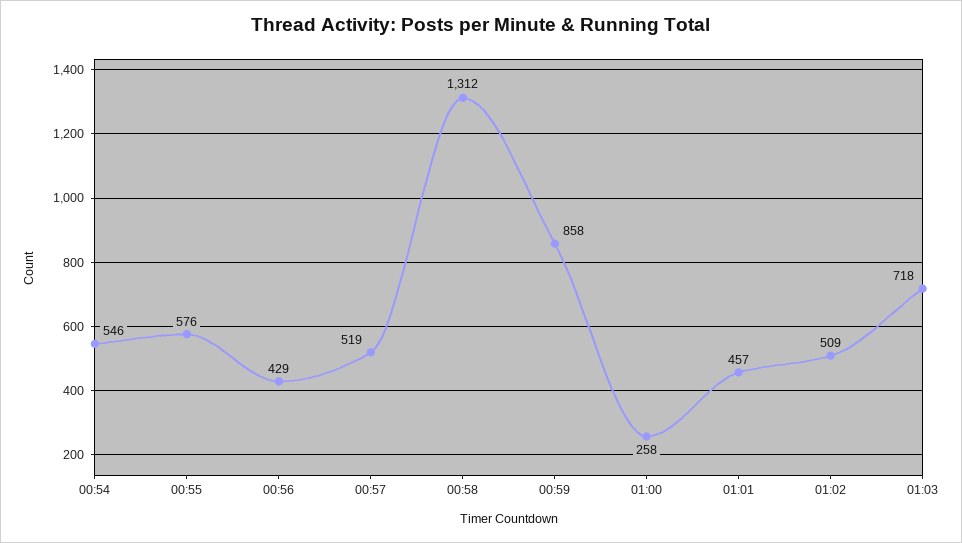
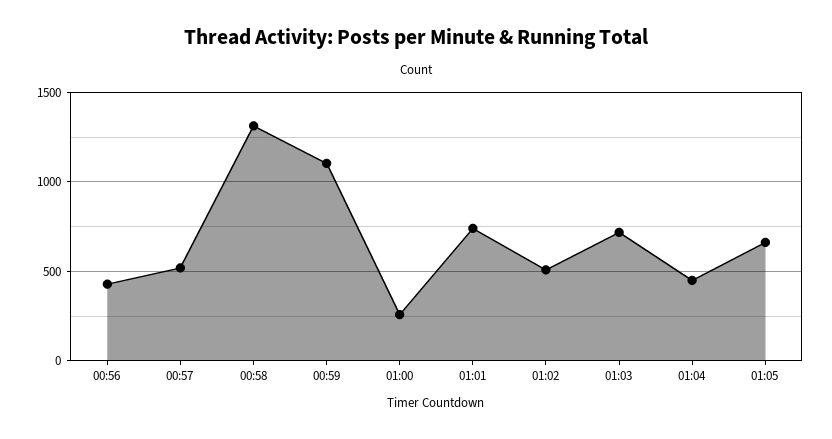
00:54: 546 -> none
00:55: 576 -> none
00:59: 858 -> 1100
01:01: 457 -> 750
01:04: none -> 450
01:05: none -> 650

